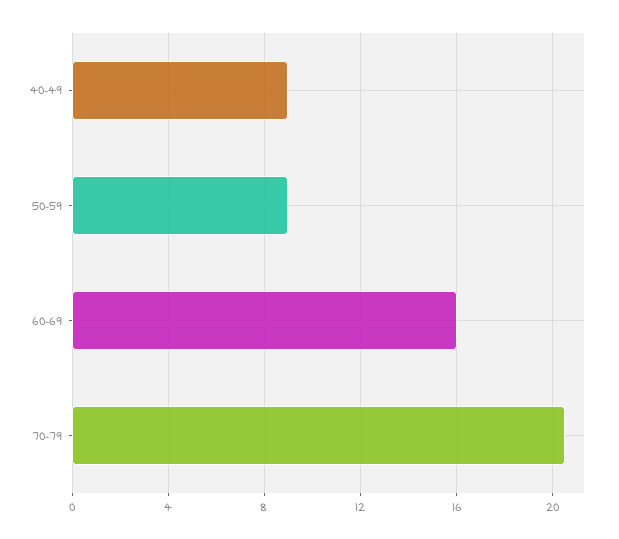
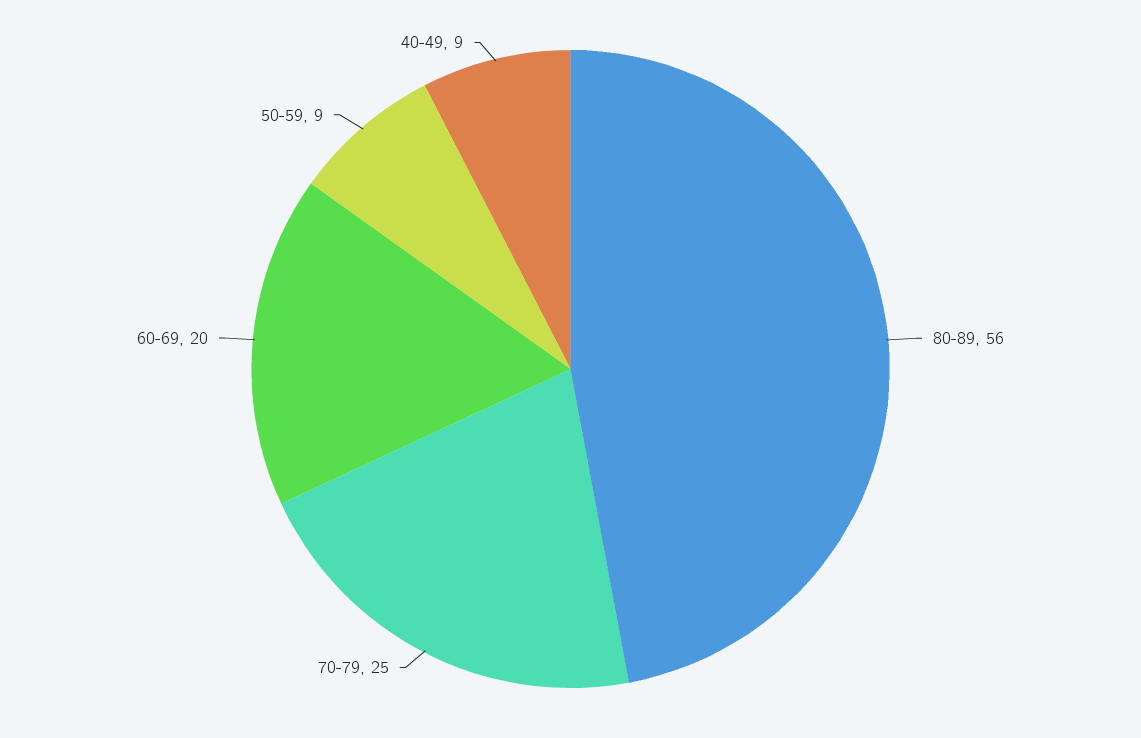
60-69: 16 -> 20
70-79: 20.5 -> 25
80-89: none -> 56

